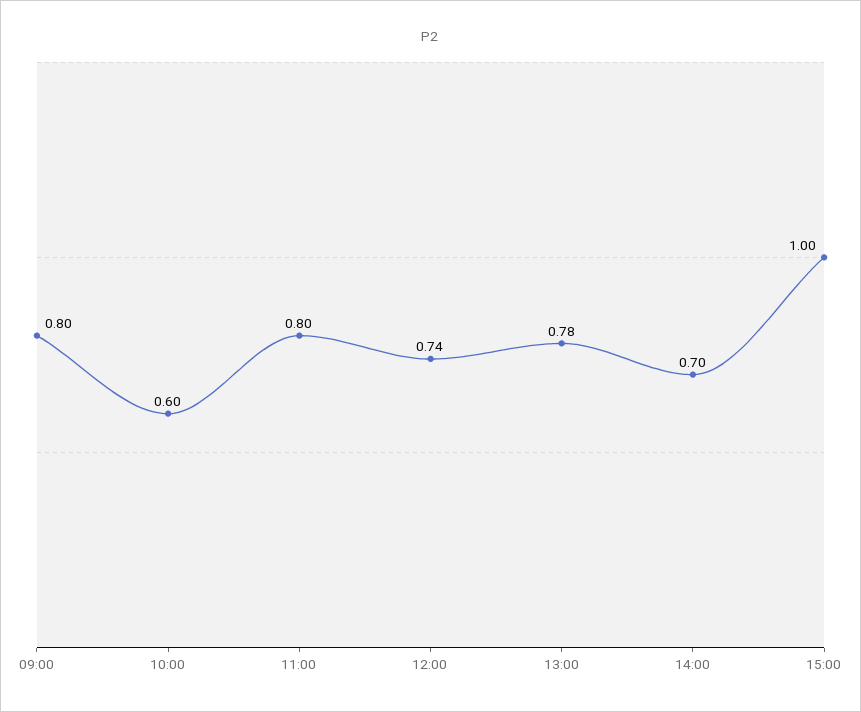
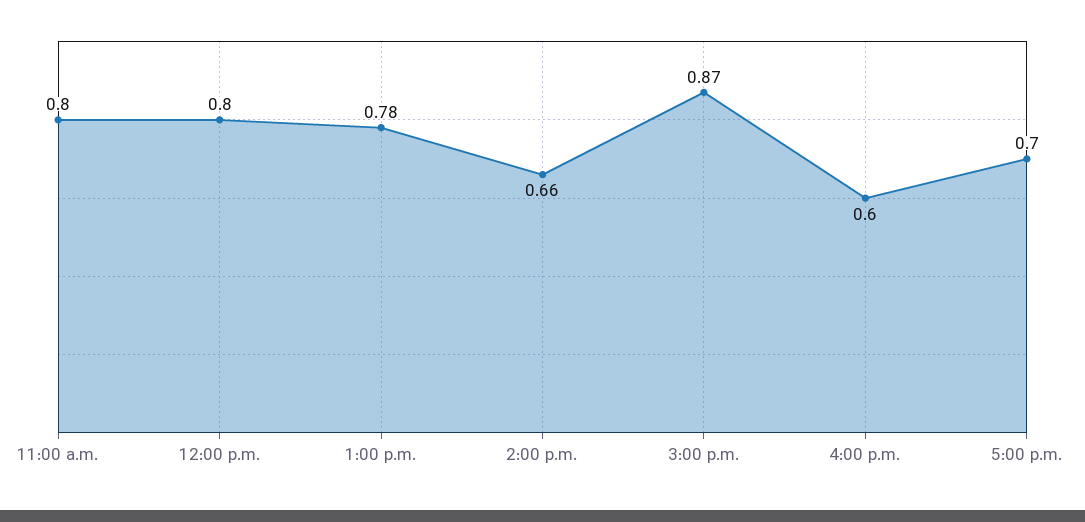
09:00: 0.8 -> none
10:00: 0.6 -> none
12:00: 0.74 -> 0.8
14:00: 0.7 -> 0.66
15:00: 1 -> 0.87
4:00 p.m.: none -> 0.6
5:00 p.m.: none -> 0.7

